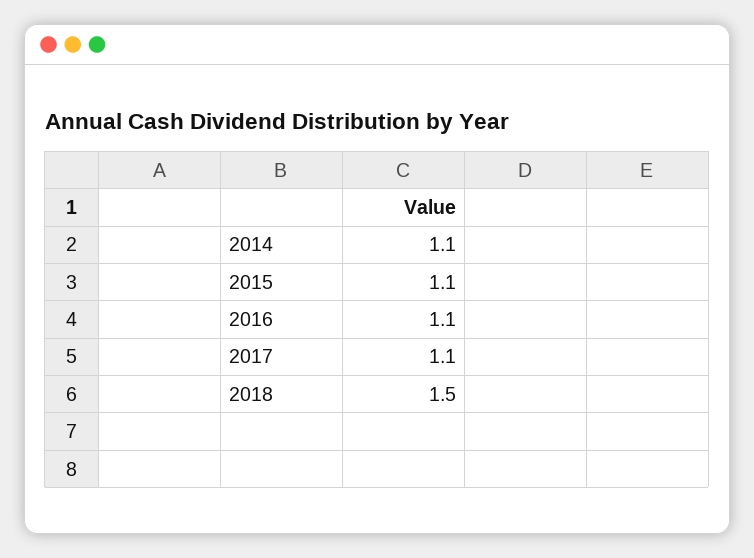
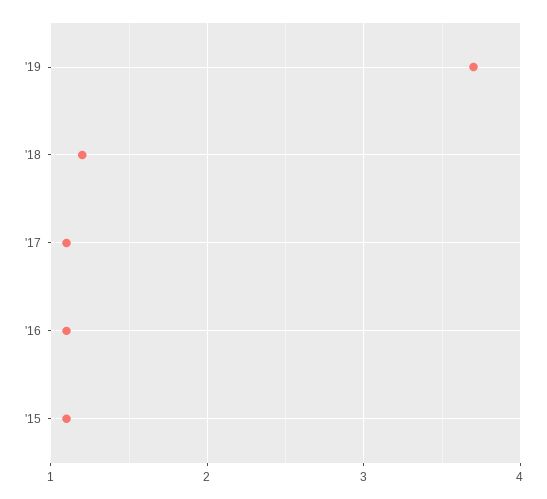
2014: 1.1 -> none
2018: 1.5 -> 1.2
'19: none -> 3.7

